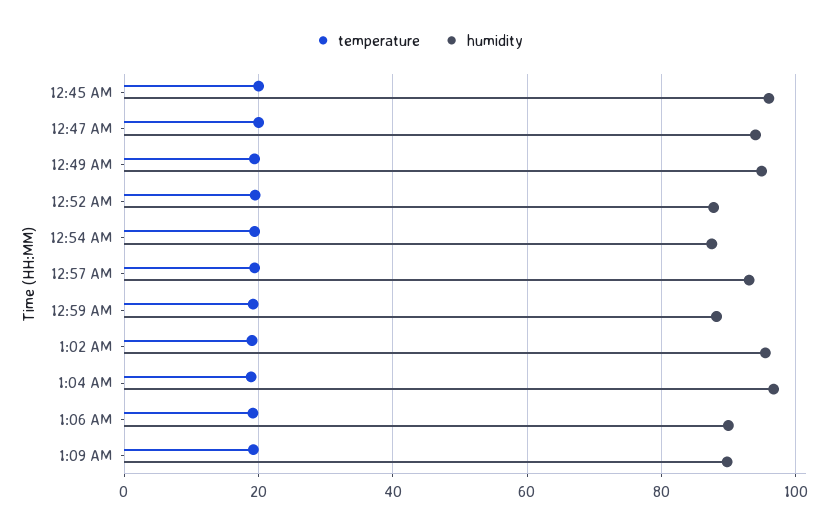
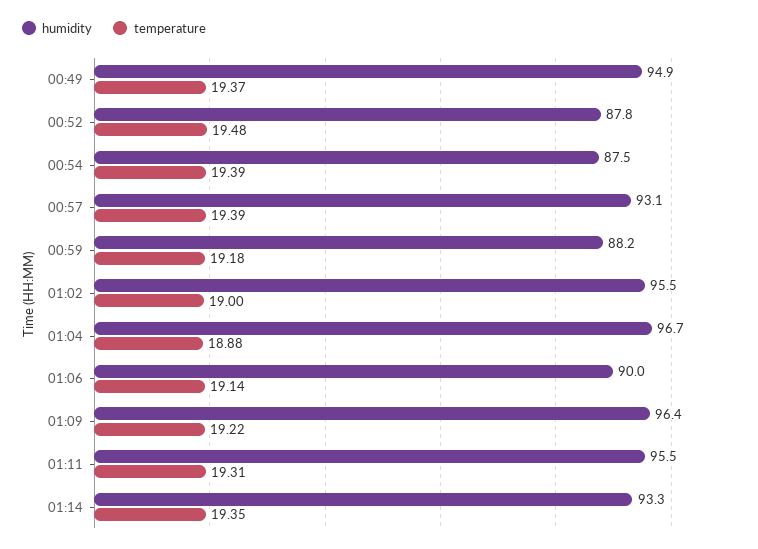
temperature, 12:45 AM: 20 -> none
humidity, 12:45 AM: 96 -> none
temperature, 12:47 AM: 20 -> none
humidity, 12:47 AM: 94 -> none
humidity, 1:09 AM: 90 -> 96.4
humidity, 01:11: none -> 95.5
temperature, 01:11: none -> 19.31
humidity, 01:14: none -> 93.3
temperature, 01:14: none -> 19.35

